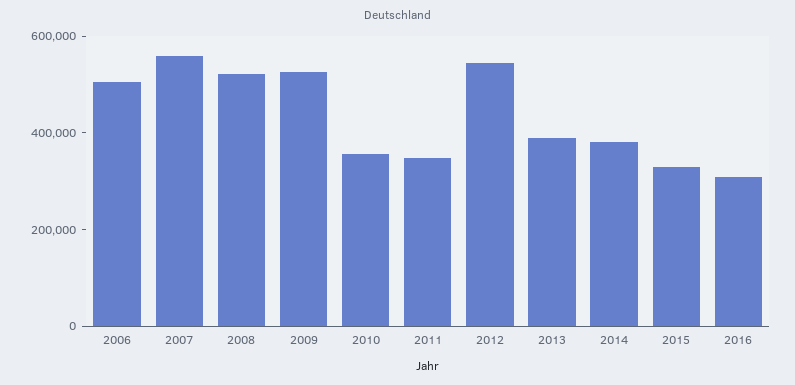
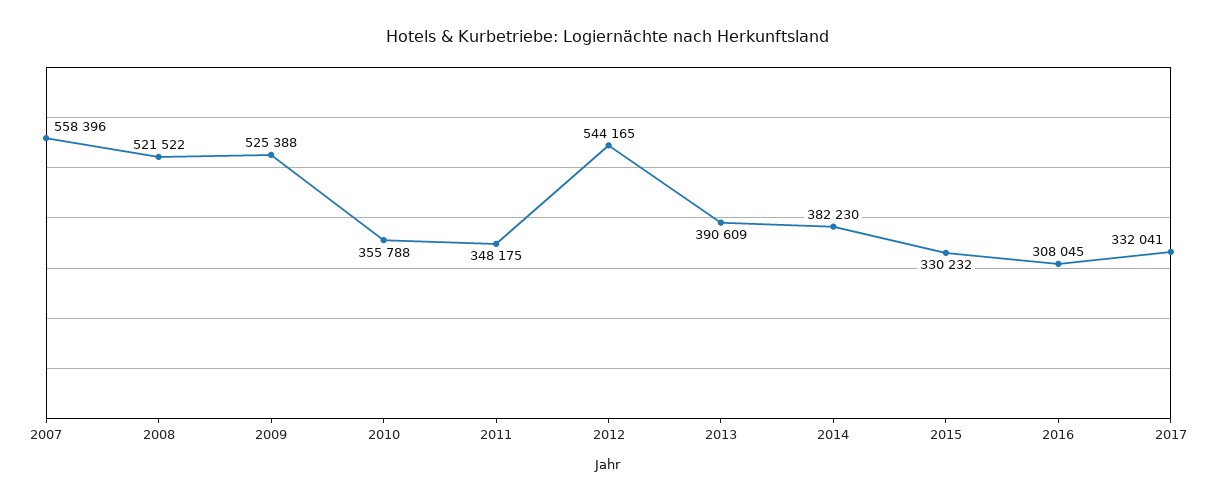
2006: 500000 -> none
2017: none -> 332041

